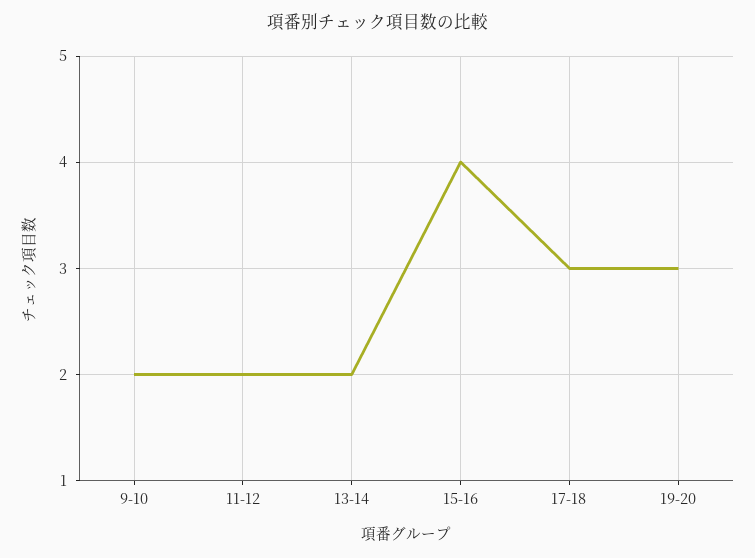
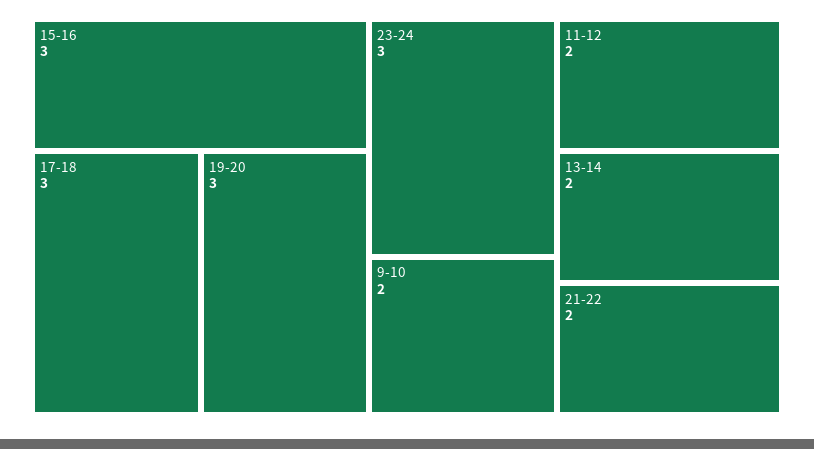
15-16: 4 -> 3
23-24: none -> 3
21-22: none -> 2

